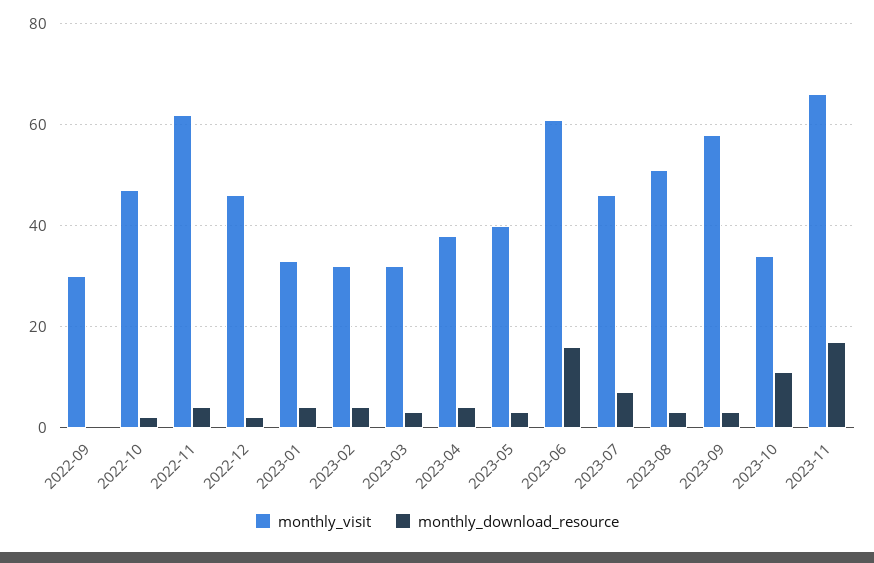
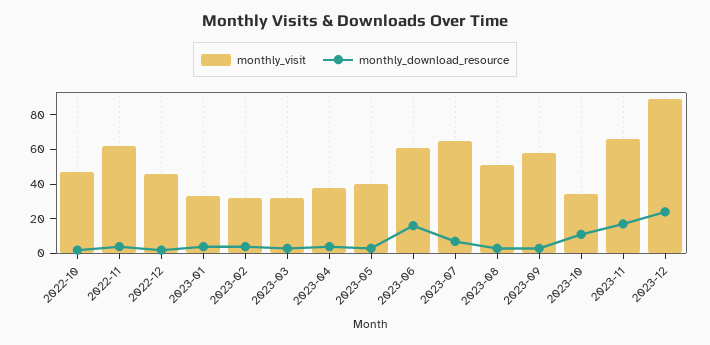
monthly_visit, 2022-09: 30 -> none
monthly_download_resource, 2022-09: 0 -> none
monthly_visit, 2023-07: 45 -> 65
monthly_visit, 2023-12: none -> 90
monthly_download_resource, 2023-12: none -> 25

